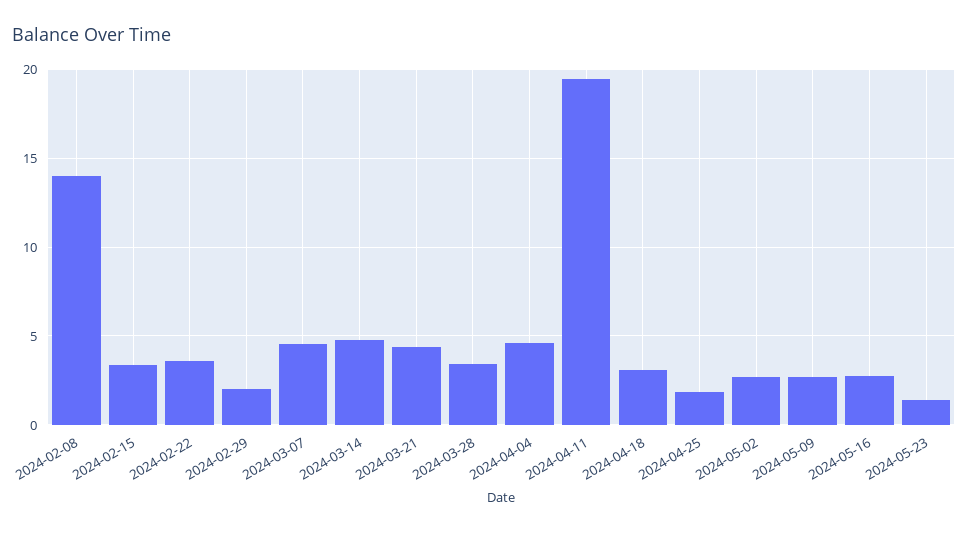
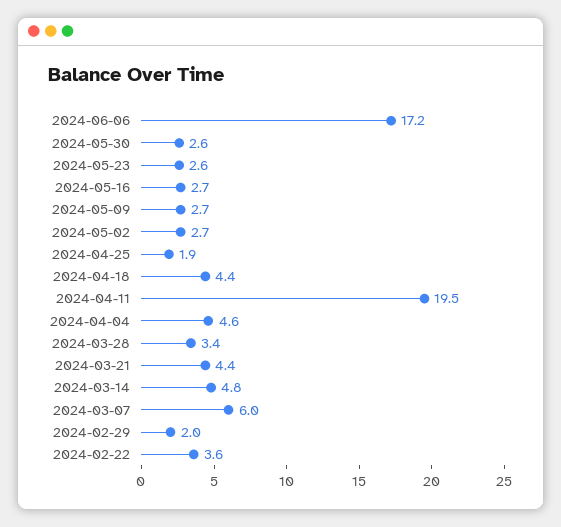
2024-02-08: 14 -> none
2024-02-15: 3.5 -> none
2024-03-07: 4.5 -> 6
2024-04-18: 3 -> 4.4
2024-05-23: 1.5 -> 2.6
2024-06-06: none -> 17.2
2024-05-30: none -> 2.6

